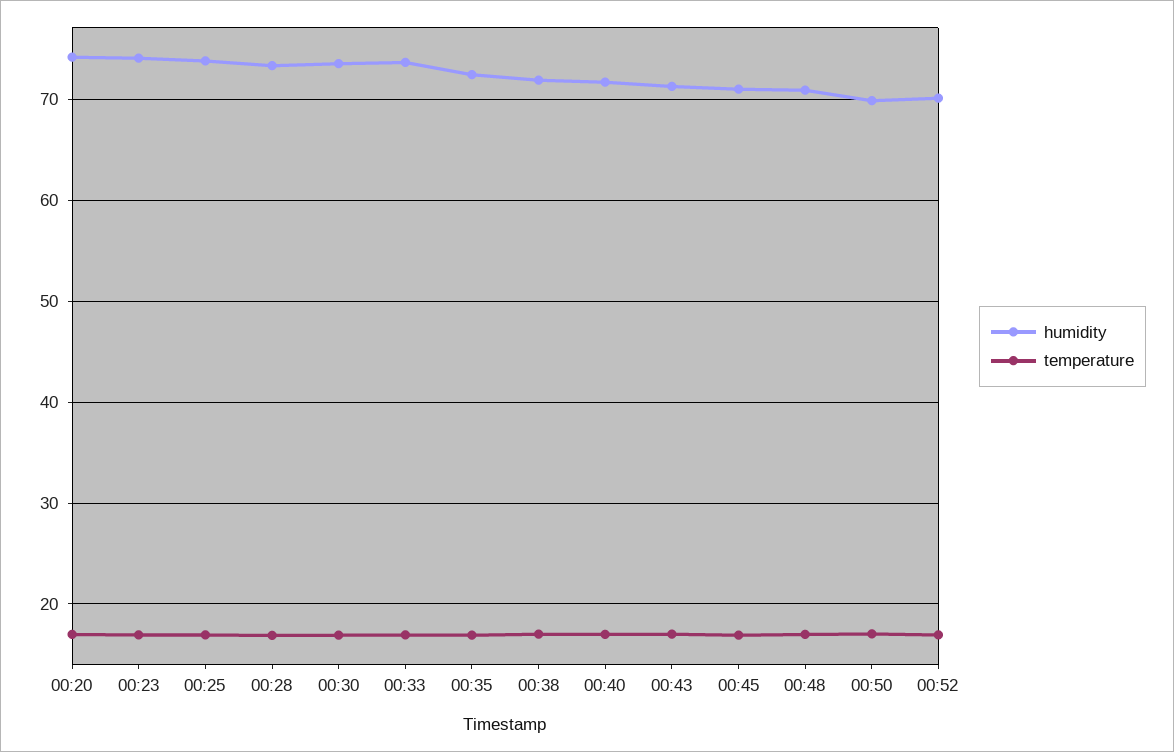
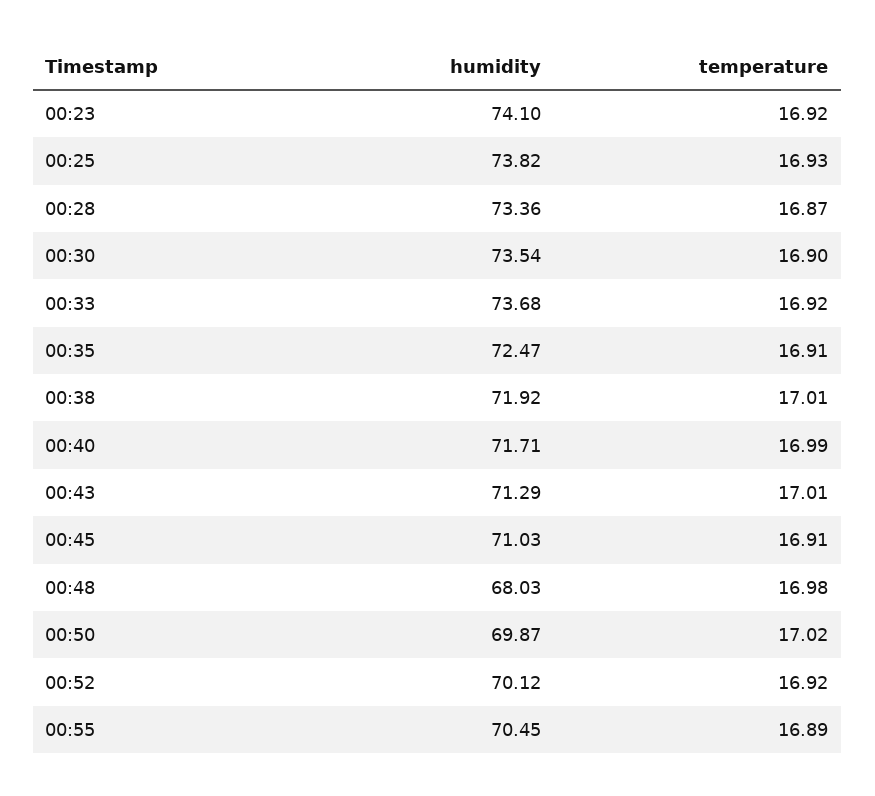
humidity, 00:20: 74 -> none
temperature, 00:20: 17 -> none
humidity, 00:48: 71 -> 68.03
humidity, 00:55: none -> 70.45
temperature, 00:55: none -> 16.89

